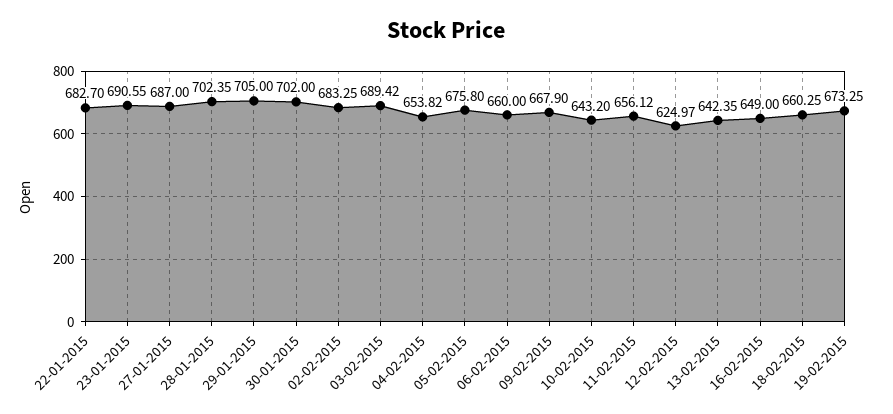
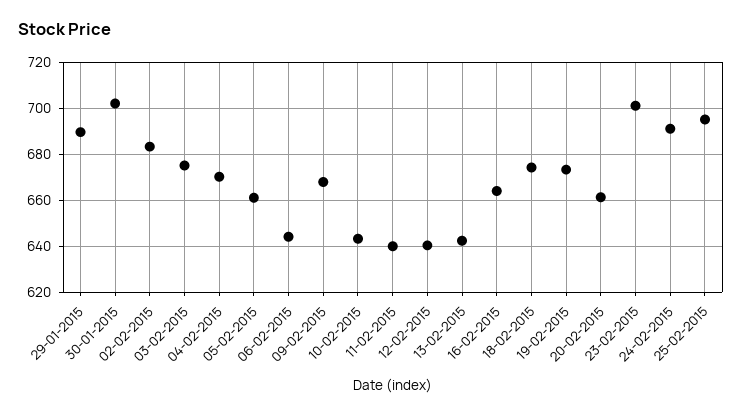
22-01-2015: 682.7 -> none
23-01-2015: 690.55 -> none
27-01-2015: 687 -> none
28-01-2015: 702.35 -> none
29-01-2015: 705 -> 690
03-02-2015: 689.42 -> 675
04-02-2015: 653.82 -> 670
05-02-2015: 675.8 -> 660
06-02-2015: 660 -> 645
11-02-2015: 656.12 -> 640
12-02-2015: 624.97 -> 640
16-02-2015: 649 -> 665
18-02-2015: 660.25 -> 675
20-02-2015: none -> 660
23-02-2015: none -> 700
24-02-2015: none -> 690
25-02-2015: none -> 695

